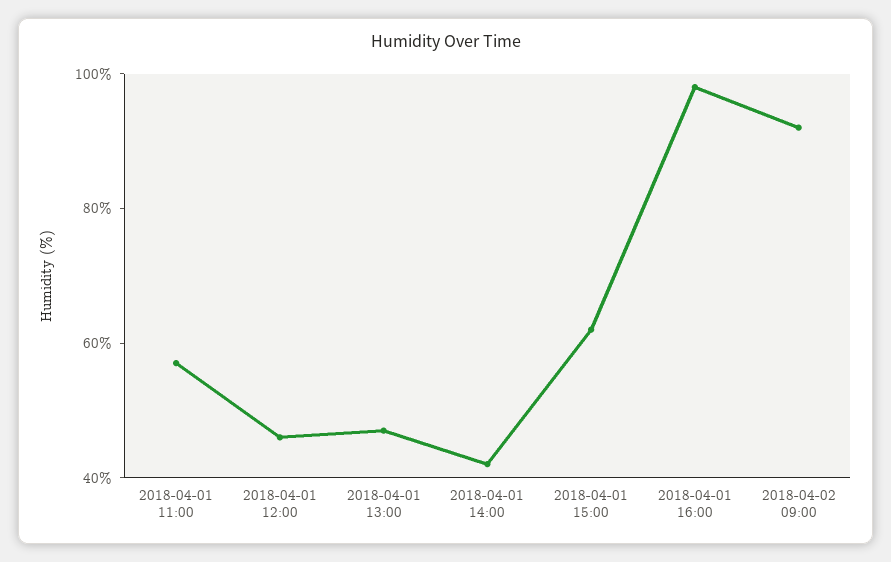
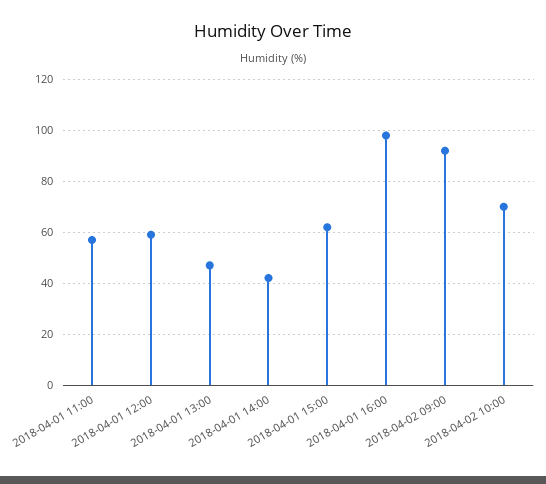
2018-04-01 12:00: 45 -> 60
2018-04-02 10:00: none -> 70

